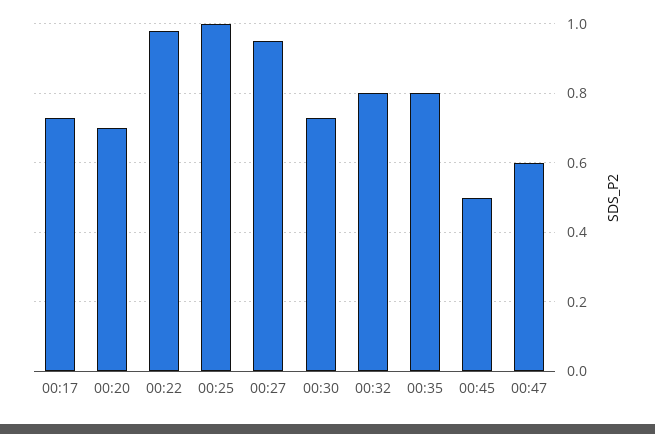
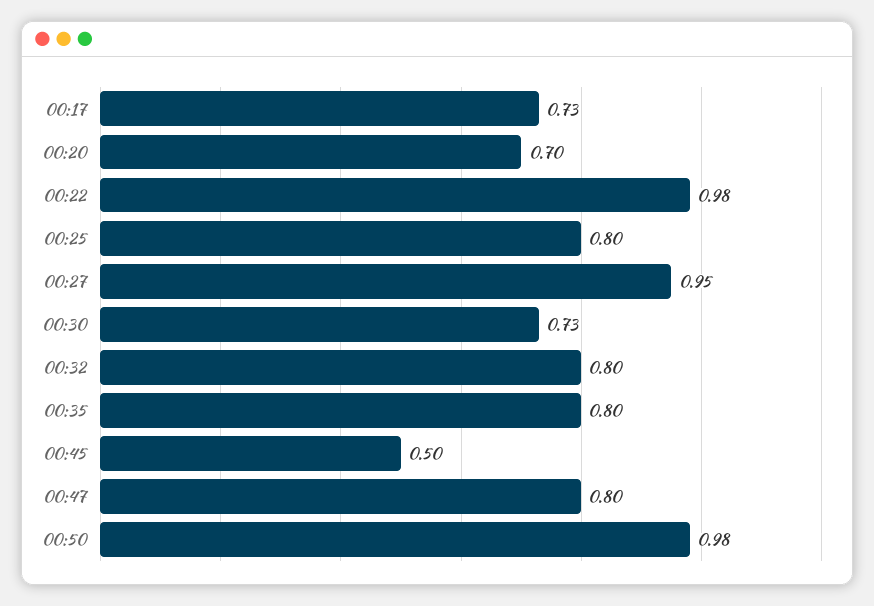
00:25: 1 -> 0.8
00:47: 0.6 -> 0.8
00:50: none -> 0.98

